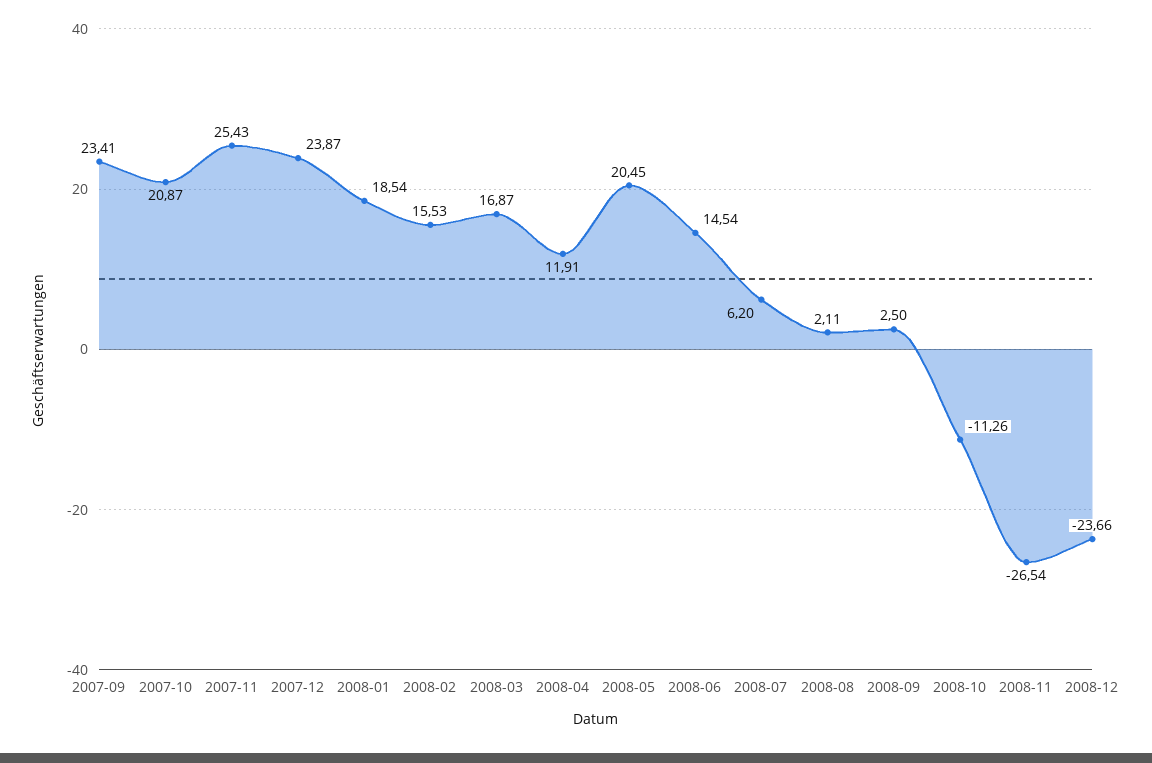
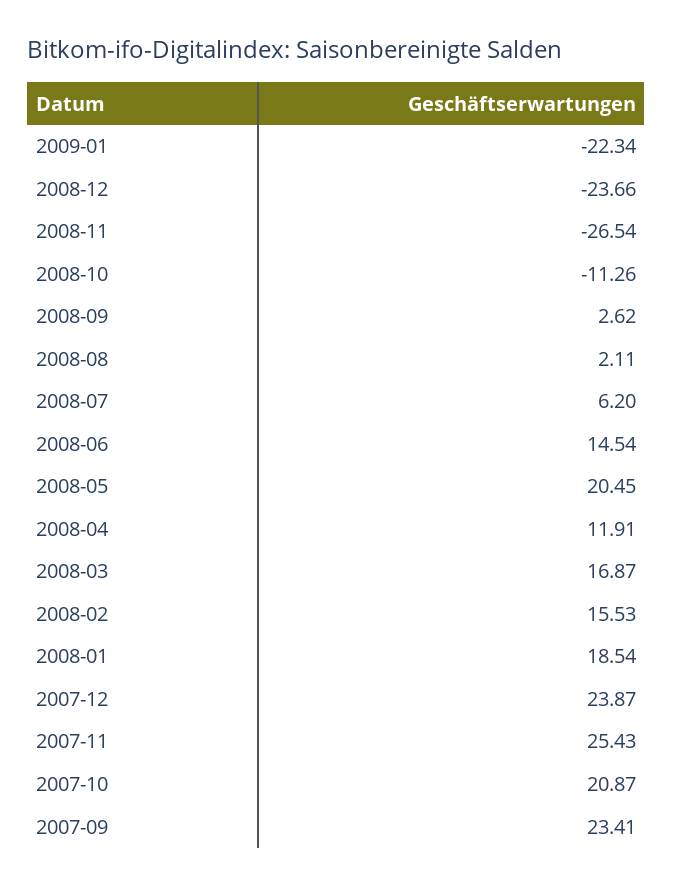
2008-09: 2.5 -> 2.62
2009-01: none -> -22.34

